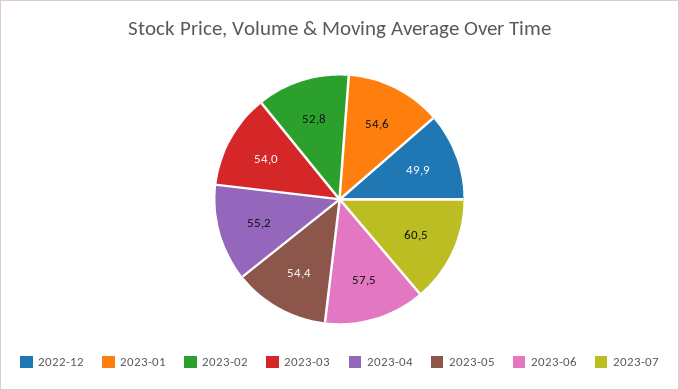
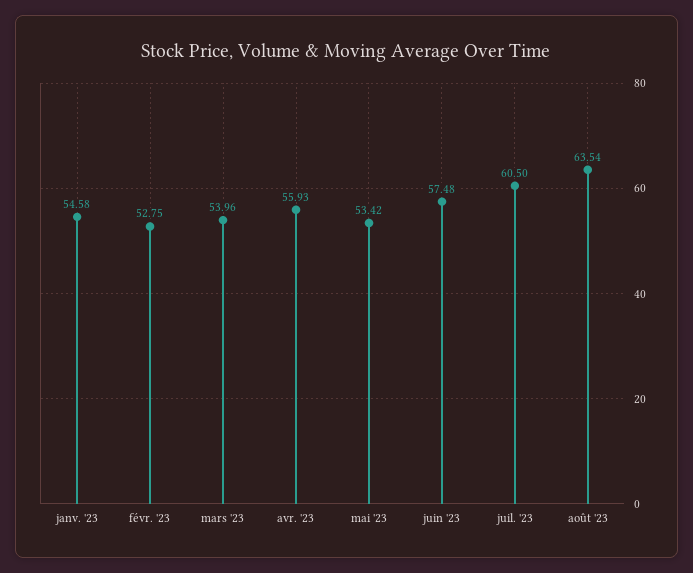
2022-12: 49.9 -> none
2023-04: 55.2 -> 55.93
2023-05: 54.4 -> 53.42
août '23: none -> 63.54

